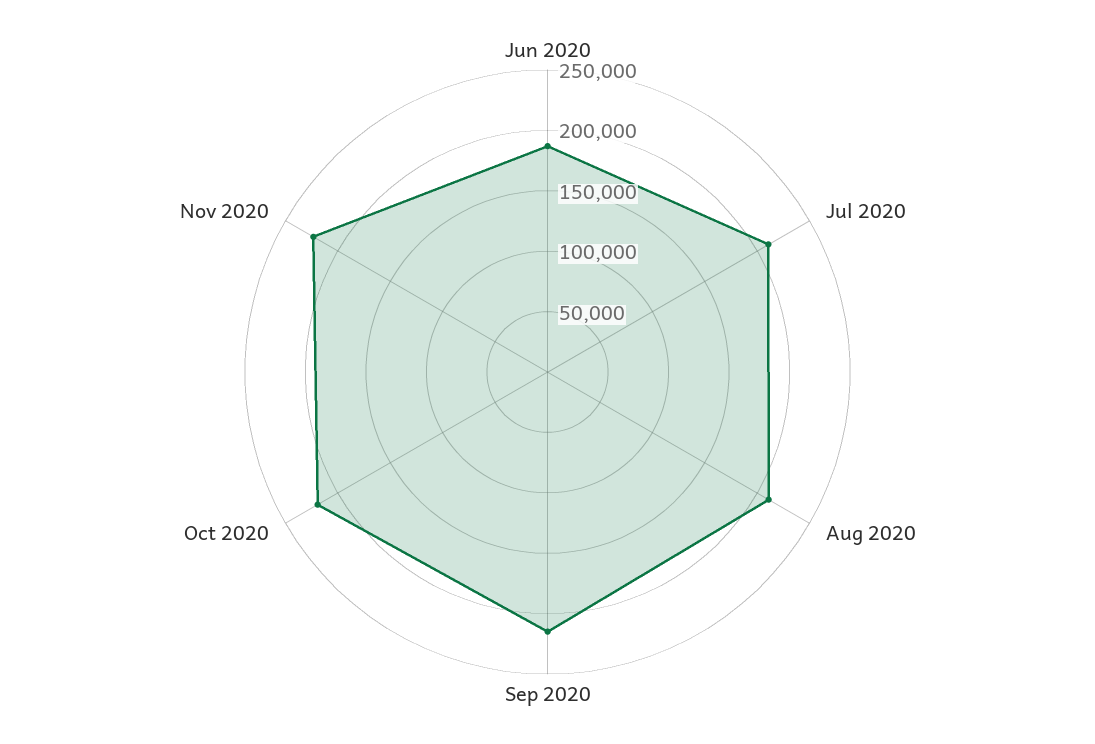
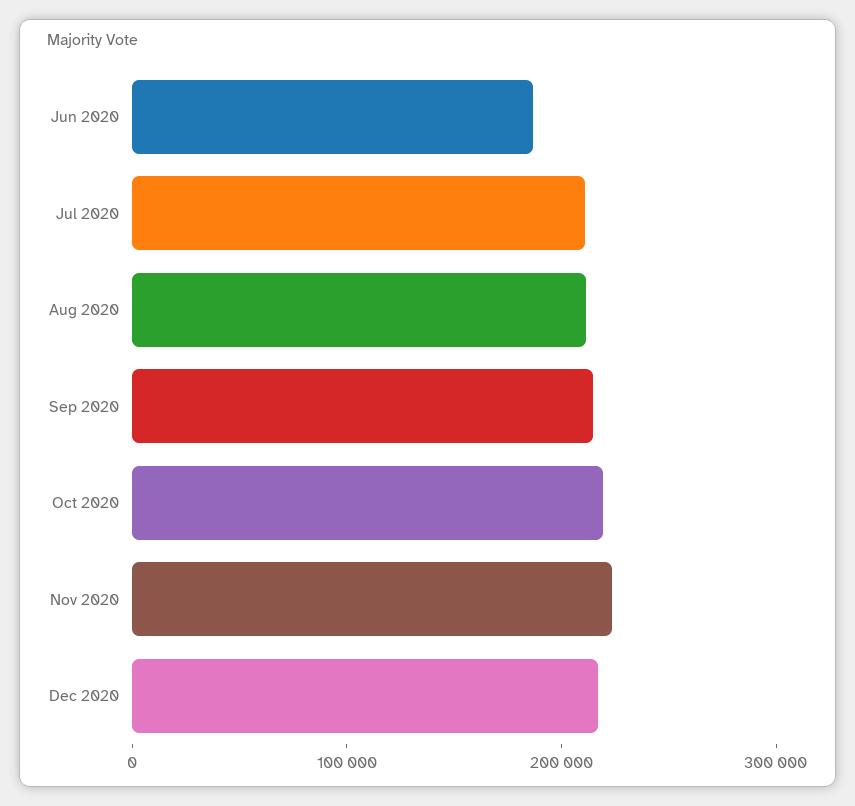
Dec 2020: none -> 220000

